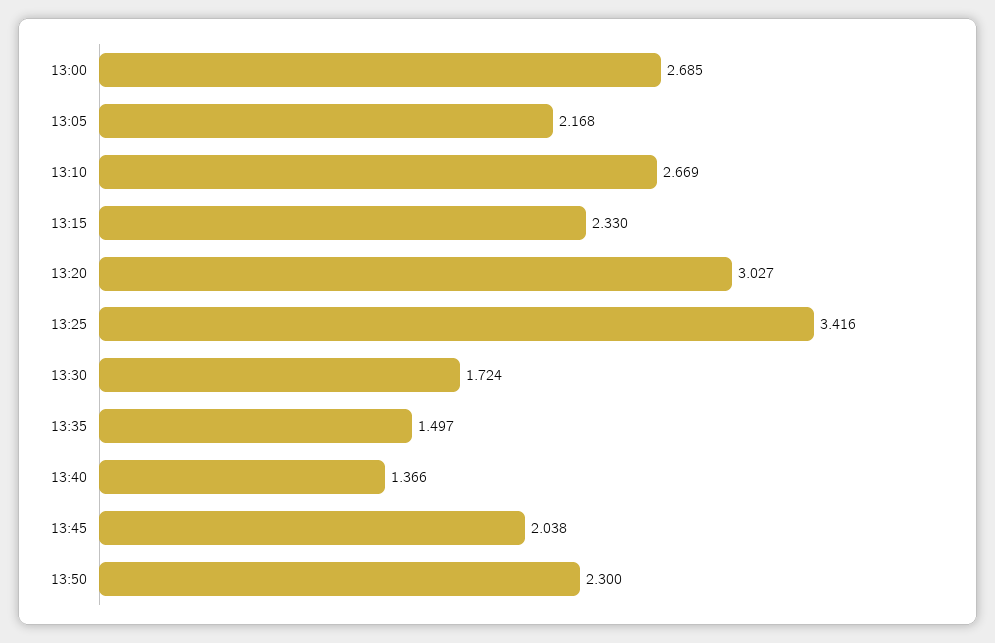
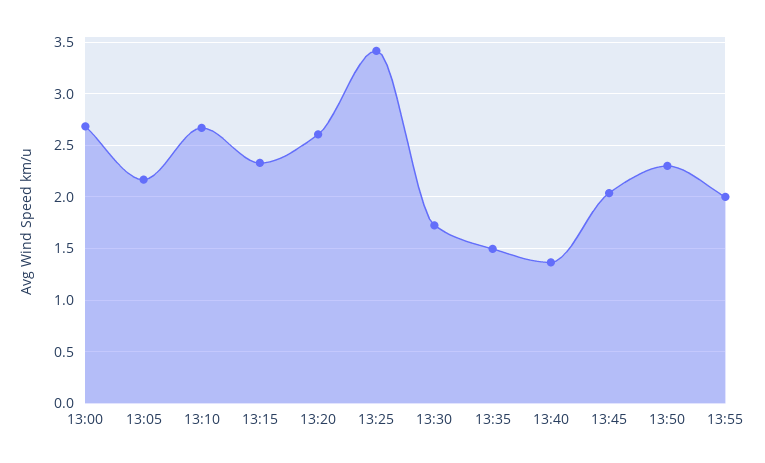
13:20: 3.027 -> 2.6
13:55: none -> 2

